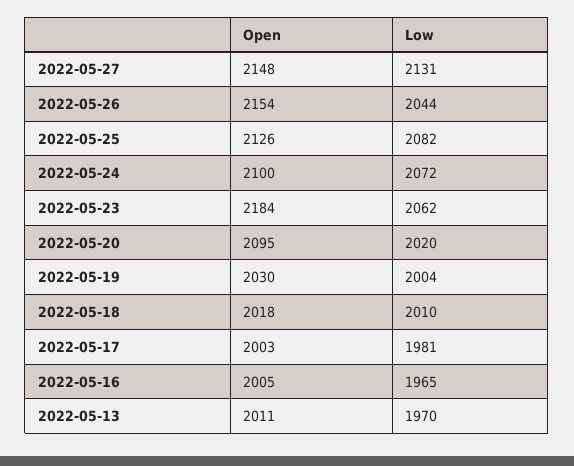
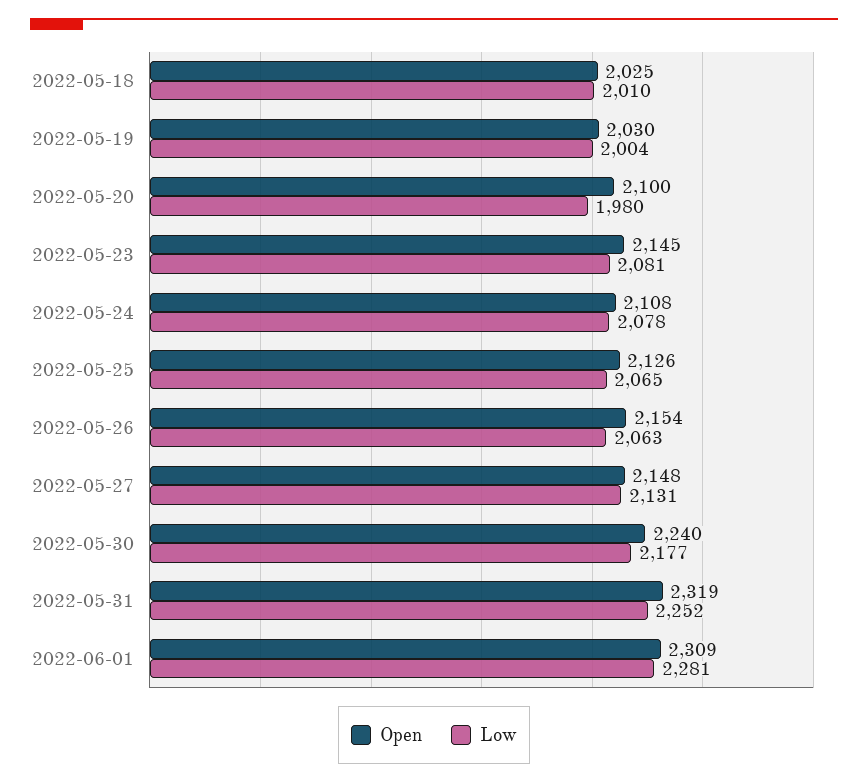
Low, 2022-05-26: 2044 -> 2063
Low, 2022-05-25: 2082 -> 2065
Open, 2022-05-24: 2100 -> 2108
Low, 2022-05-24: 2072 -> 2078
Open, 2022-05-23: 2184 -> 2145
Low, 2022-05-23: 2062 -> 2081
Open, 2022-05-20: 2095 -> 2100
Low, 2022-05-20: 2020 -> 1980
Open, 2022-05-18: 2018 -> 2025
Open, 2022-05-17: 2003 -> none
Low, 2022-05-17: 1981 -> none
Open, 2022-05-16: 2005 -> none
Low, 2022-05-16: 1965 -> none
Open, 2022-05-13: 2011 -> none
Low, 2022-05-13: 1970 -> none
Open, 2022-05-30: none -> 2240
Low, 2022-05-30: none -> 2177
Open, 2022-05-31: none -> 2319
Low, 2022-05-31: none -> 2252
Open, 2022-06-01: none -> 2309
Low, 2022-06-01: none -> 2281

